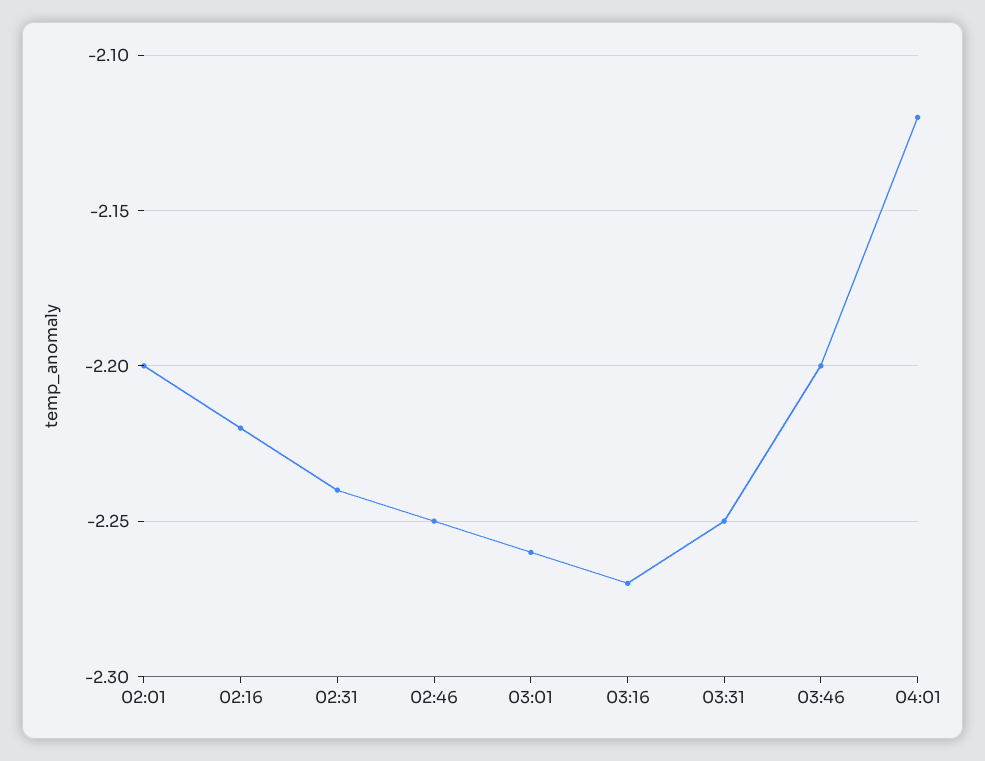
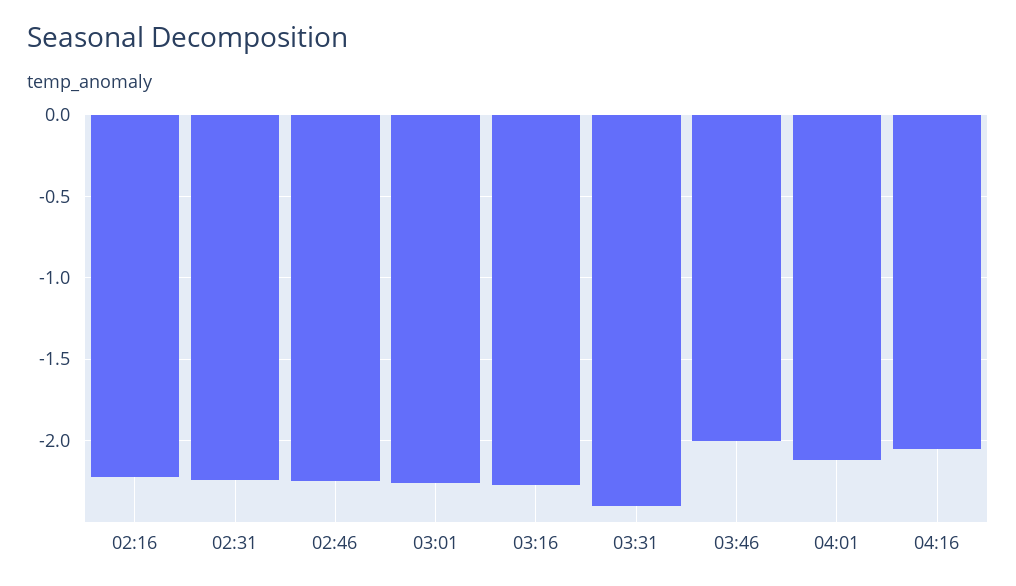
02:01: -2.2 -> none
03:31: -2.25 -> -2.4
03:46: -2.2 -> -2
04:16: none -> -2.05

